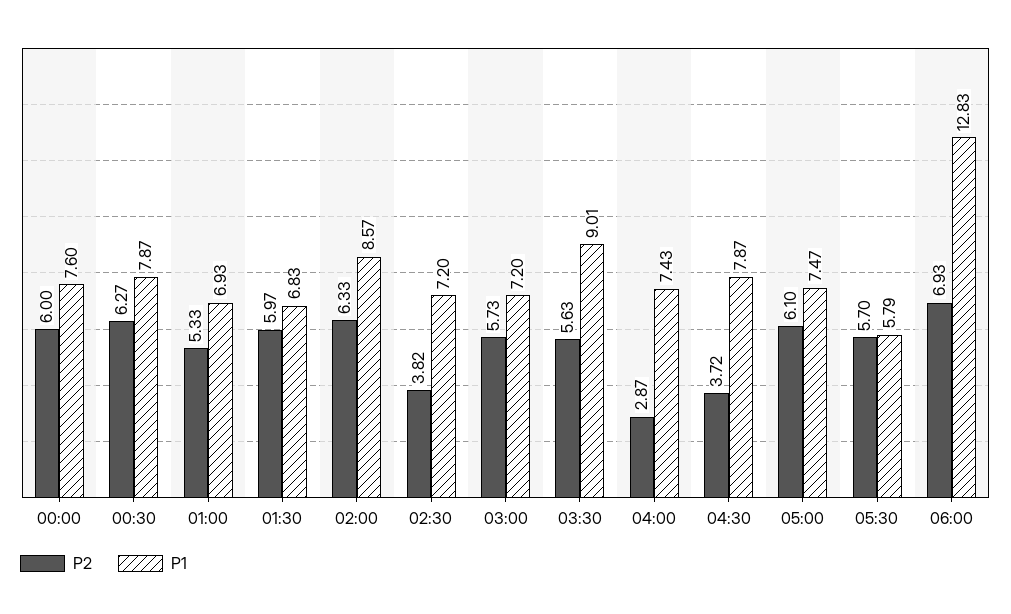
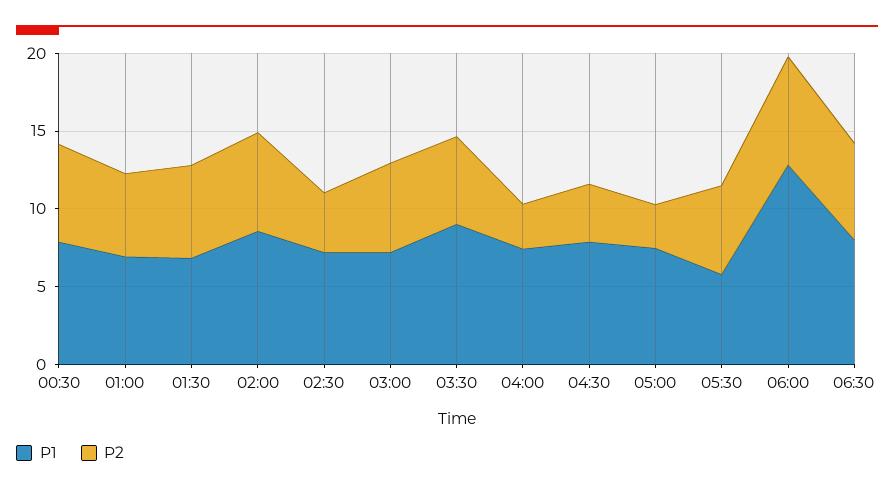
P2, 00:00: 6 -> none
P1, 00:00: 7.6 -> none
P2, 05:00: 6.1 -> 3
P1, 06:30: none -> 8
P2, 06:30: none -> 6

